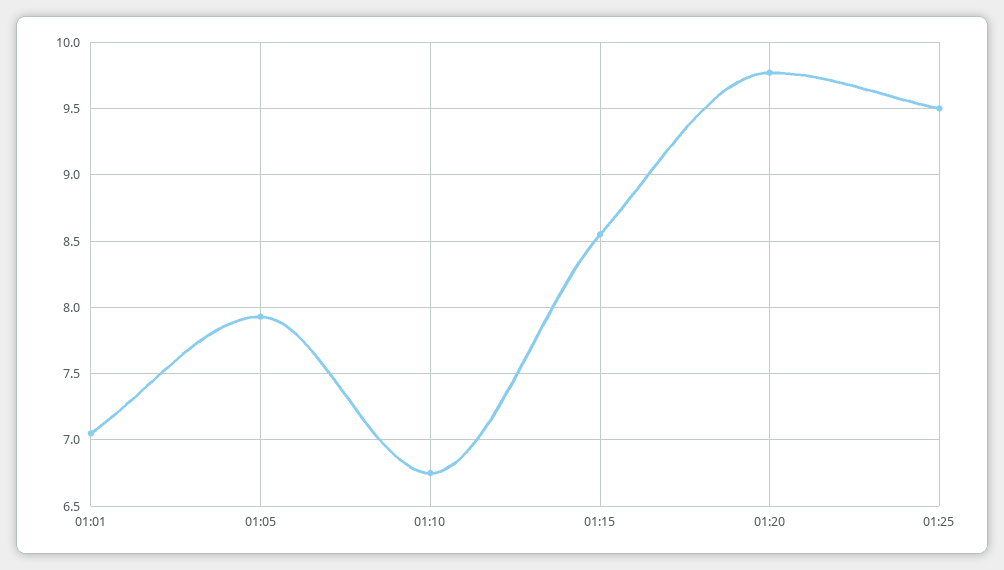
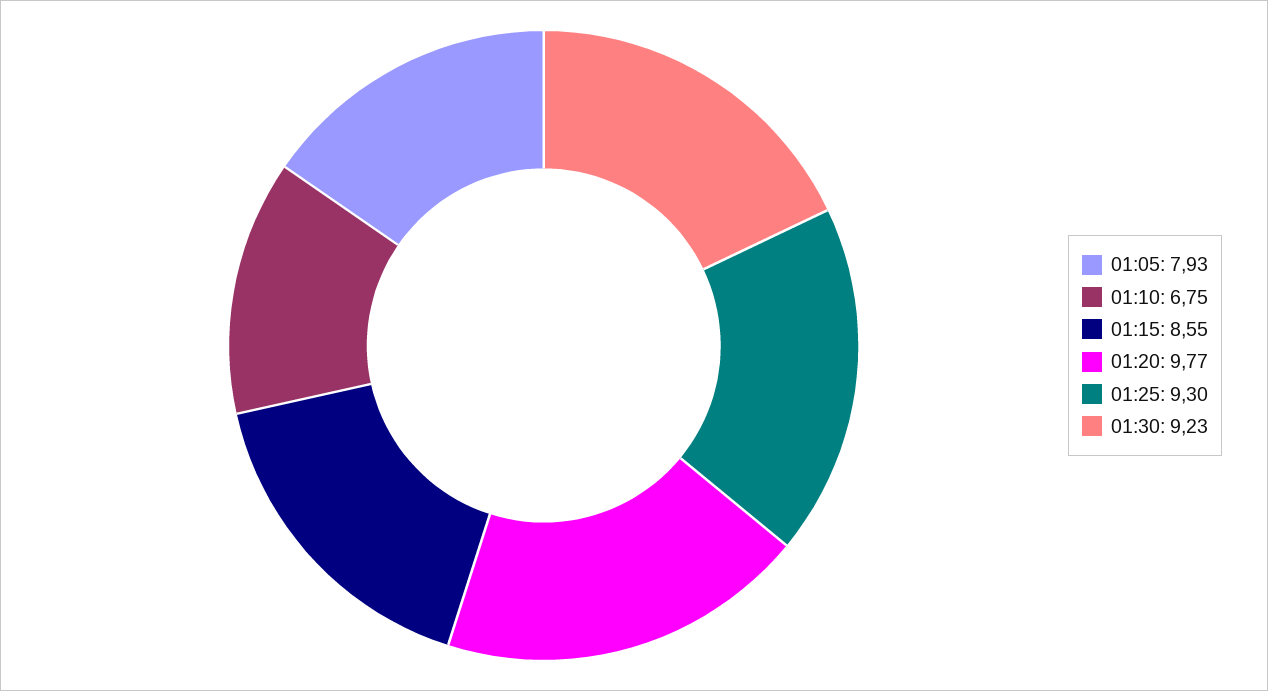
01:01: 7.05 -> none
01:25: 9.5 -> 9.3
01:30: none -> 9.23

